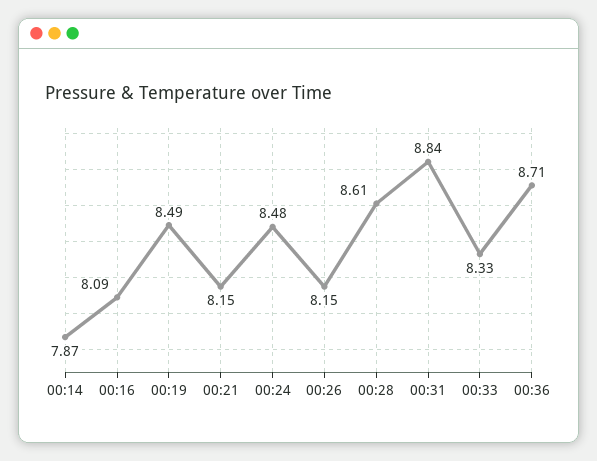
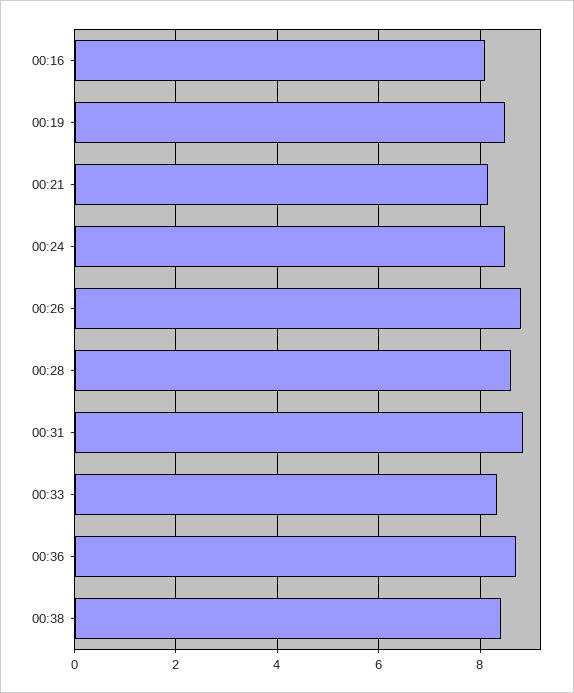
00:14: 7.87 -> none
00:26: 8.15 -> 8.8
00:38: none -> 8.4

